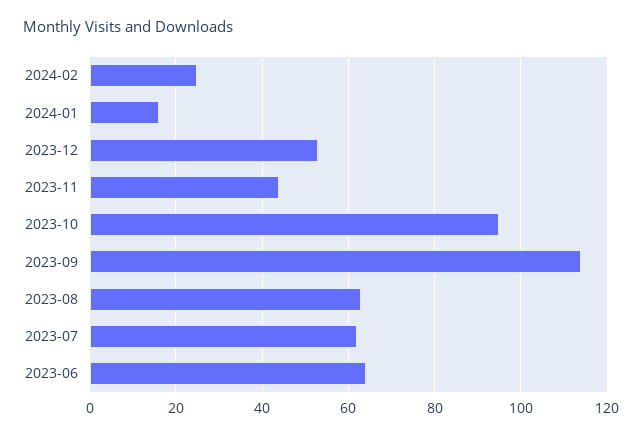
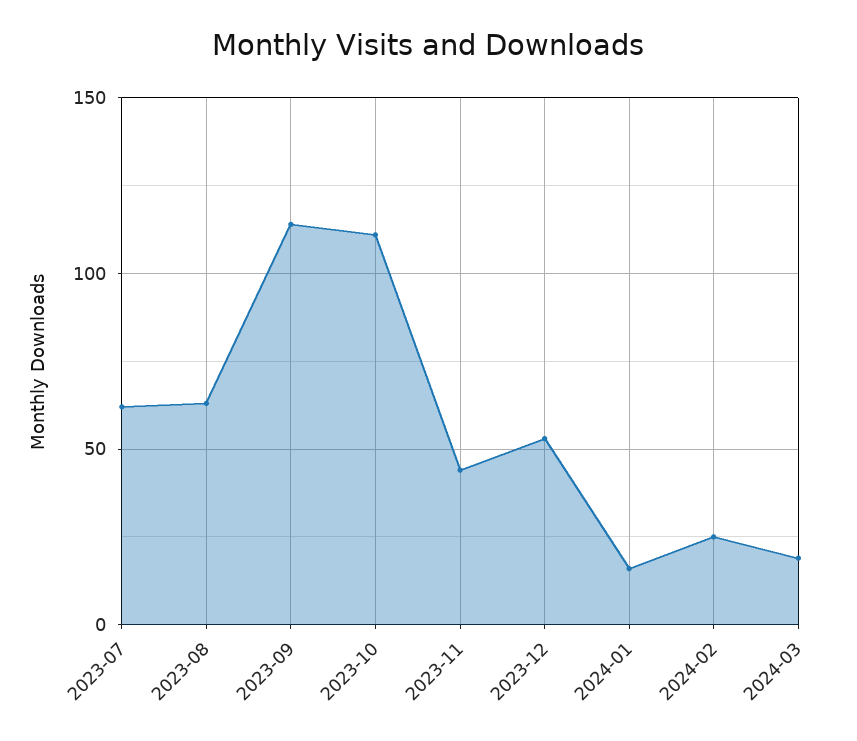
2023-10: 95 -> 110
2023-06: 65 -> none
2024-03: none -> 20

